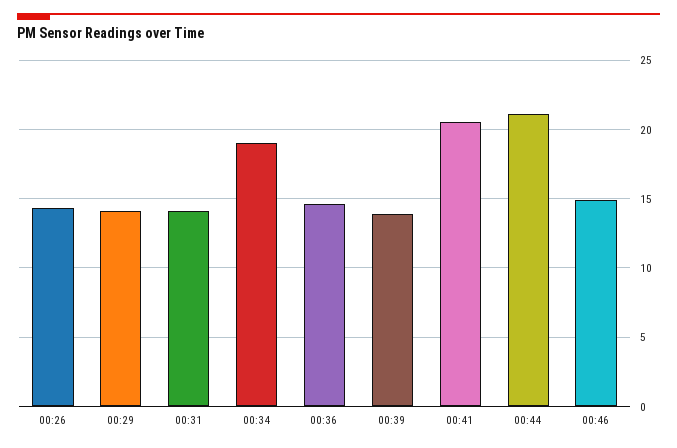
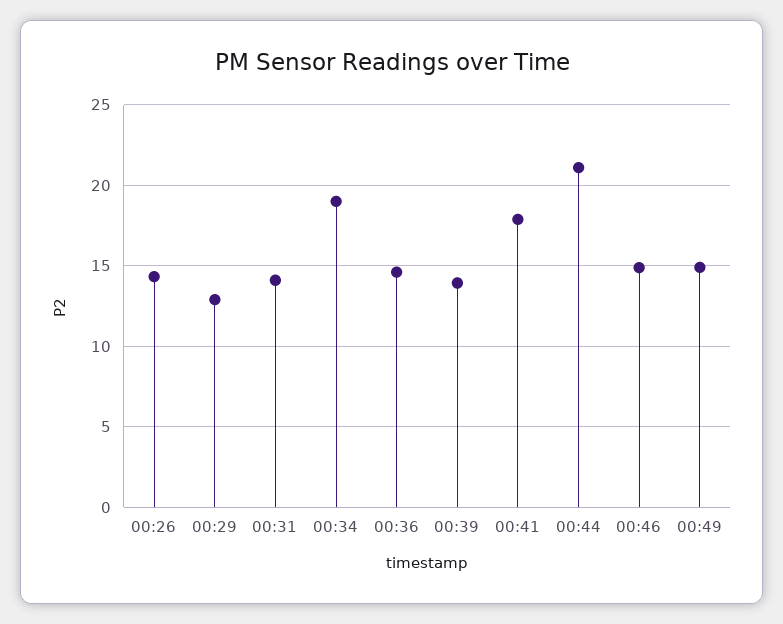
00:29: 14 -> 13
00:41: 20.5 -> 18
00:49: none -> 15

